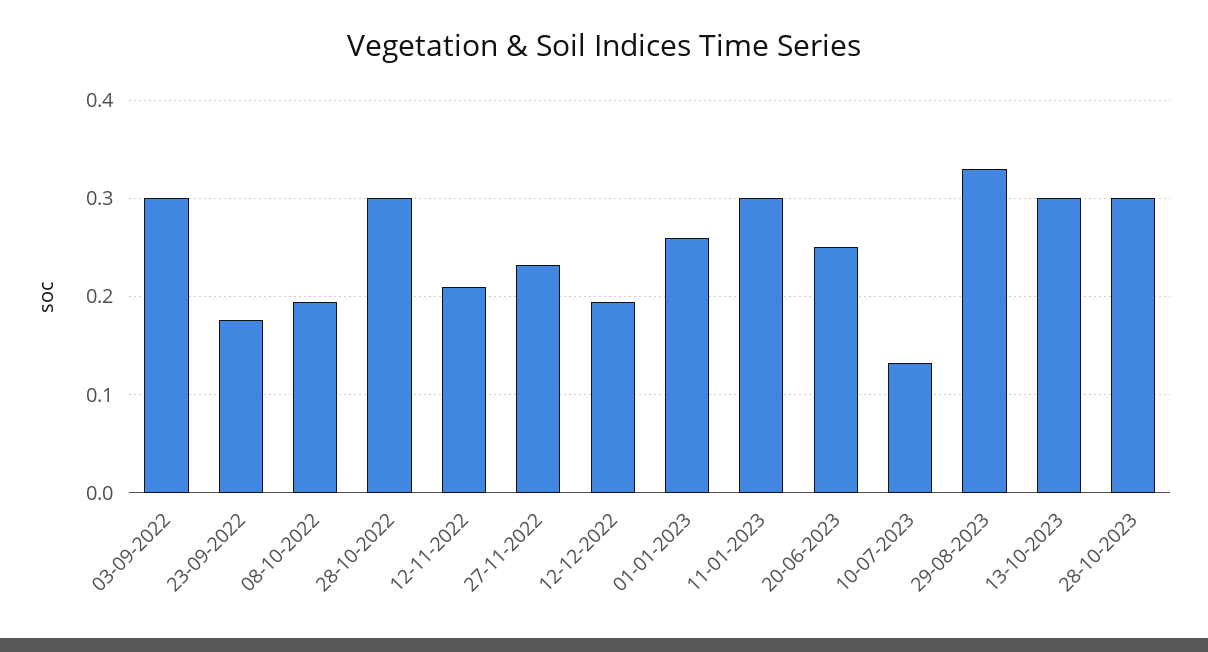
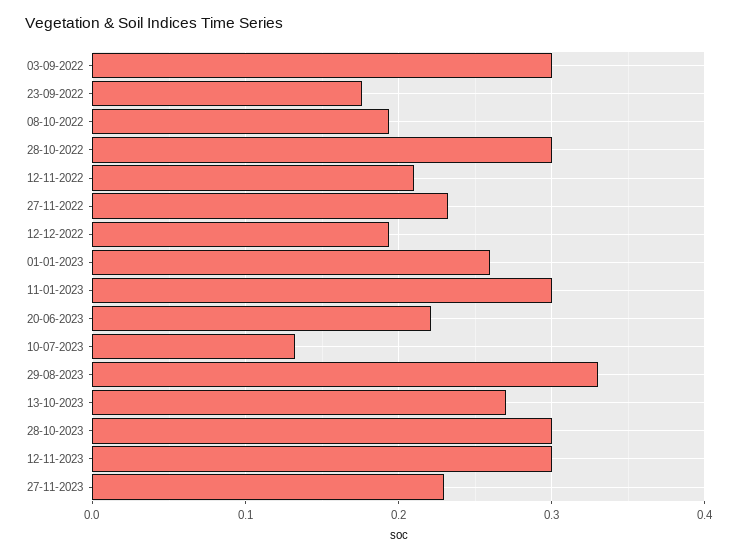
20-06-2023: 0.25 -> 0.22
13-10-2023: 0.3 -> 0.27
12-11-2023: none -> 0.3
27-11-2023: none -> 0.23

